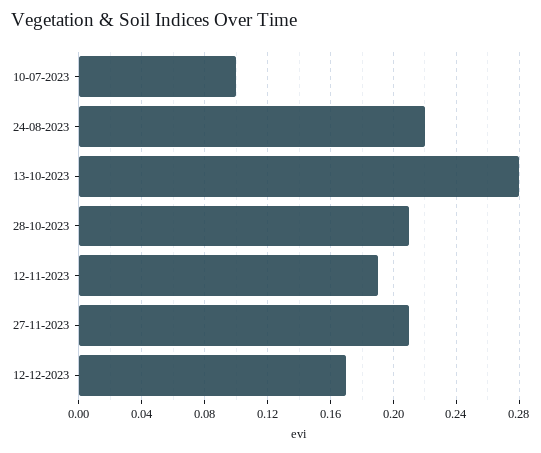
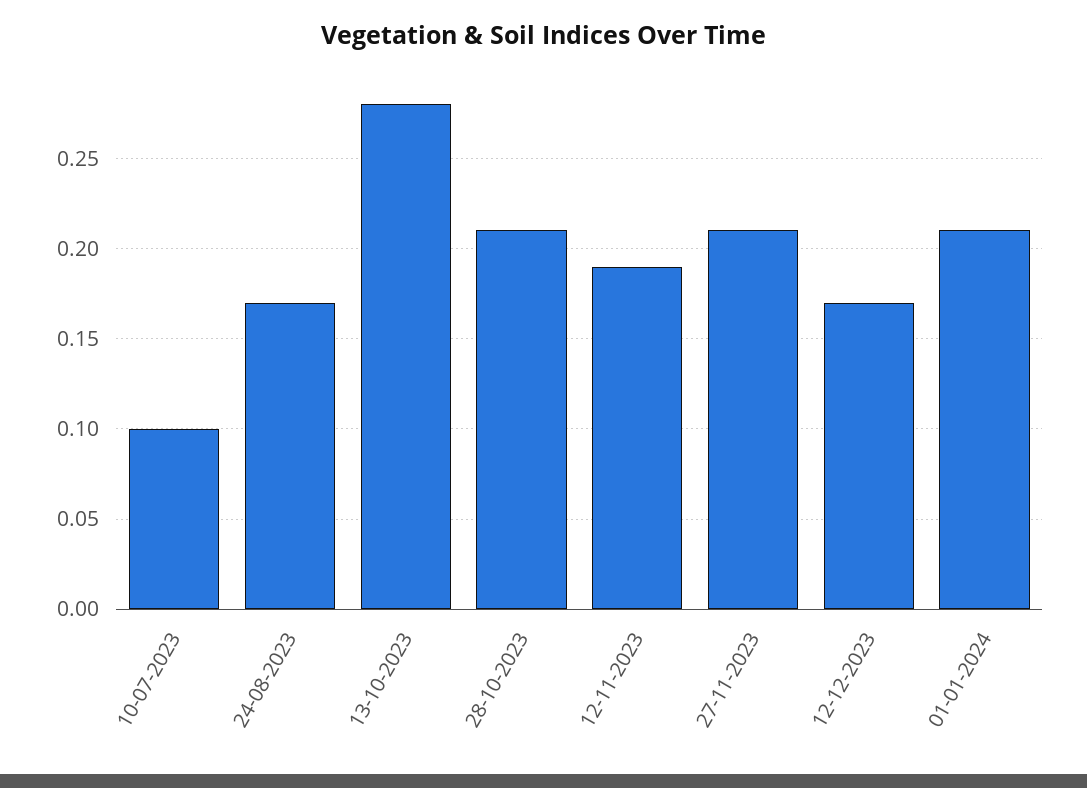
24-08-2023: 0.22 -> 0.17
01-01-2024: none -> 0.21

